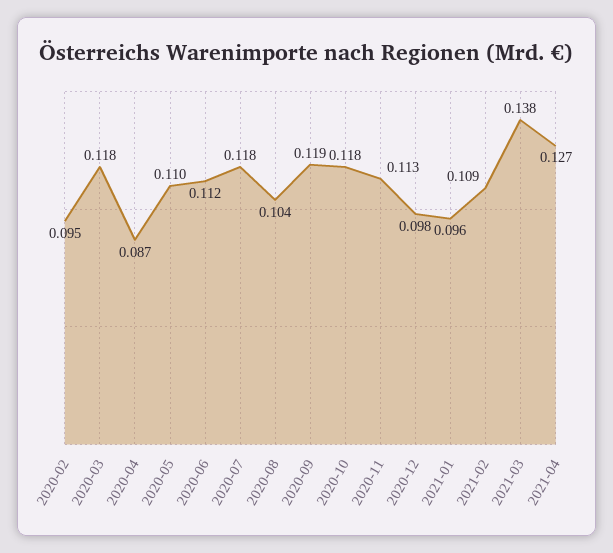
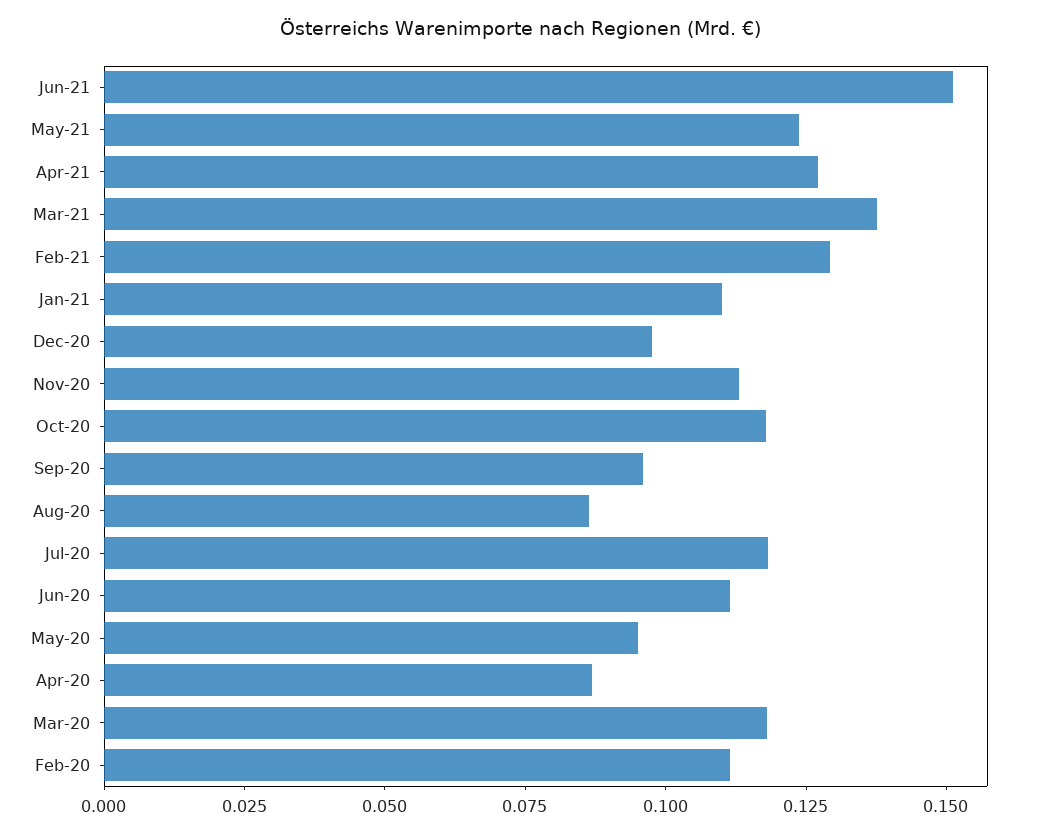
2020-02: 0.095 -> 0.11
2020-05: 0.11 -> 0.095
2020-08: 0.104 -> 0.085
2020-09: 0.119 -> 0.095
2021-01: 0.096 -> 0.11
2021-02: 0.109 -> 0.13
Jun-21: none -> 0.15
May-21: none -> 0.125

